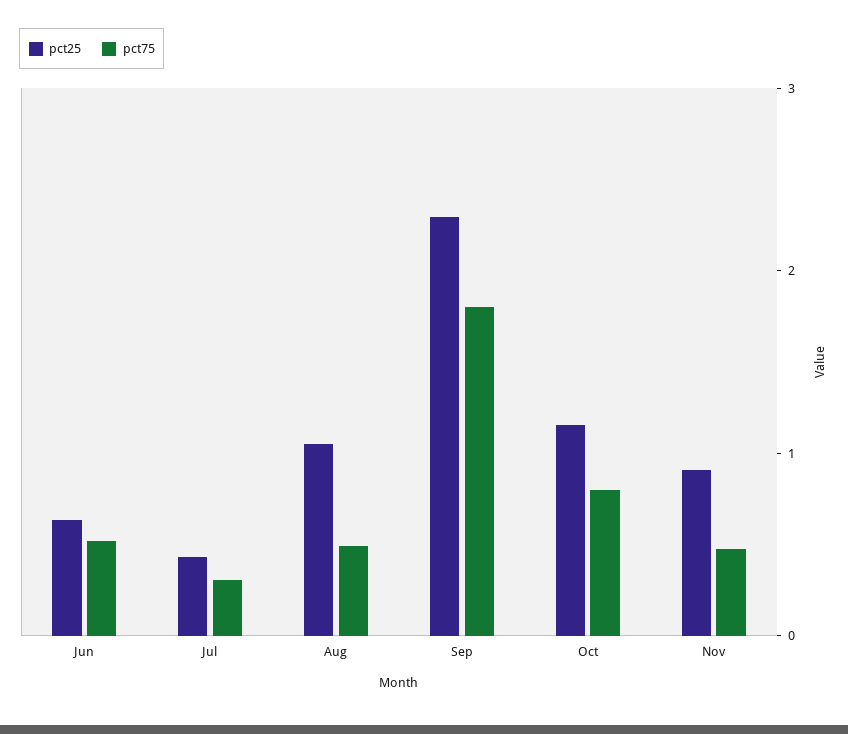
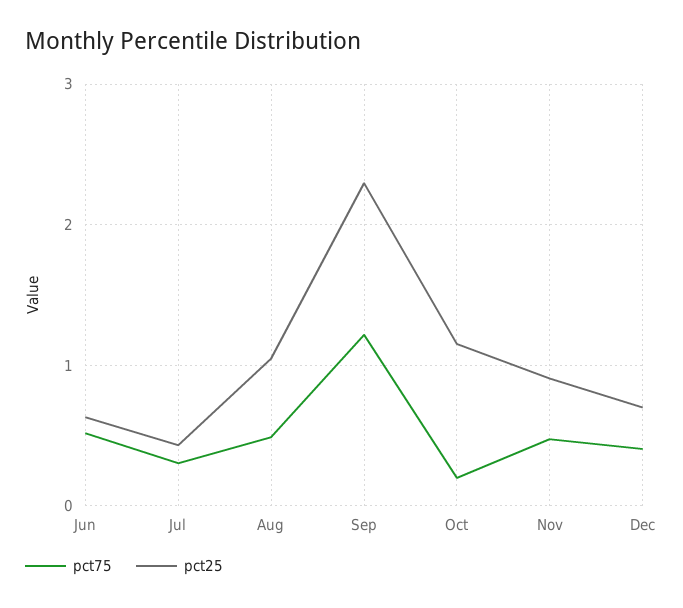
pct75, Sep: 1.8 -> 1.2
pct75, Oct: 0.8 -> 0.2
pct75, Dec: none -> 0.4
pct25, Dec: none -> 0.7

